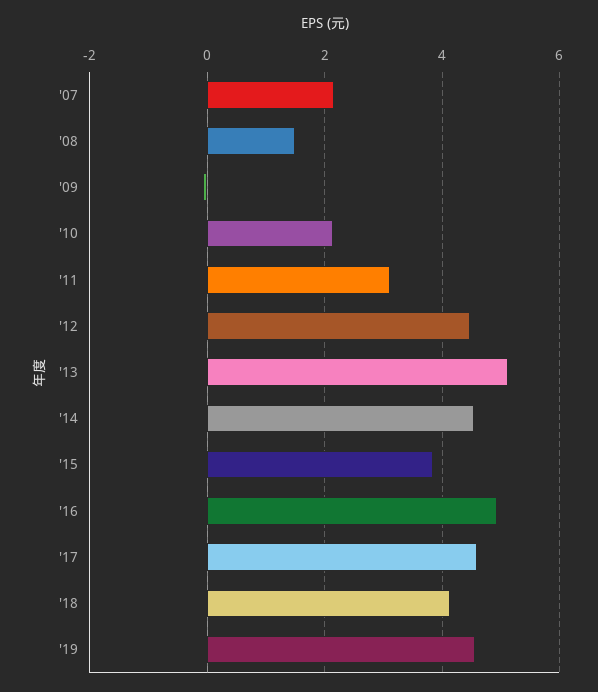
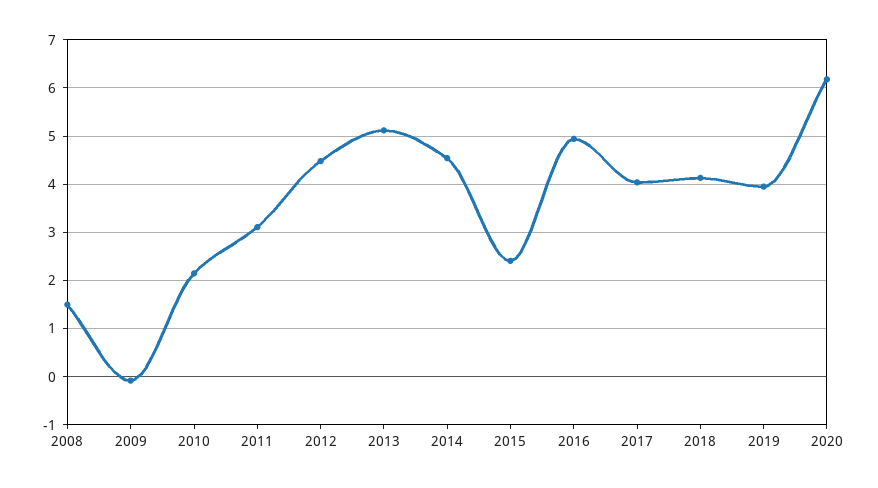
'07: 2.2 -> none
'15: 3.8 -> 2.4
'17: 4.6 -> 4
'19: 4.6 -> 4
2020: none -> 6.2

